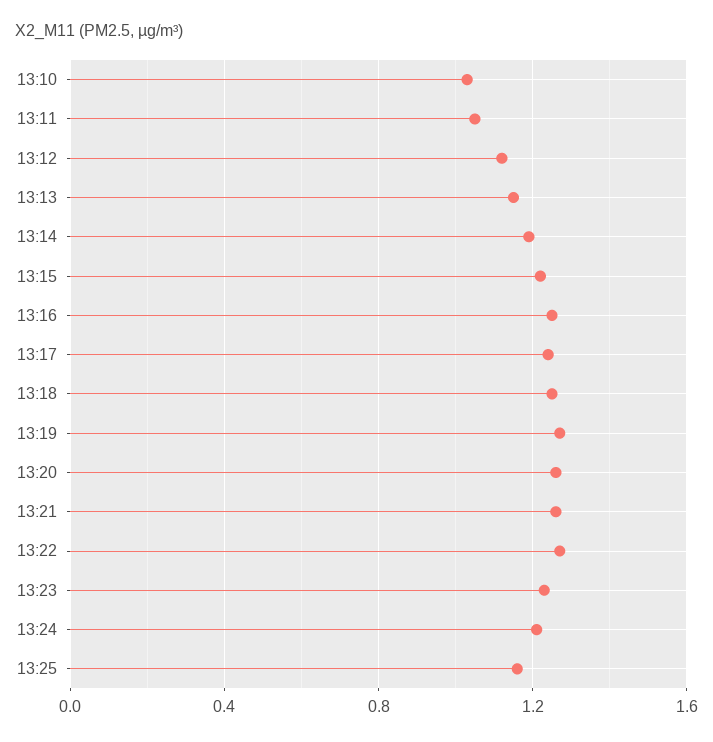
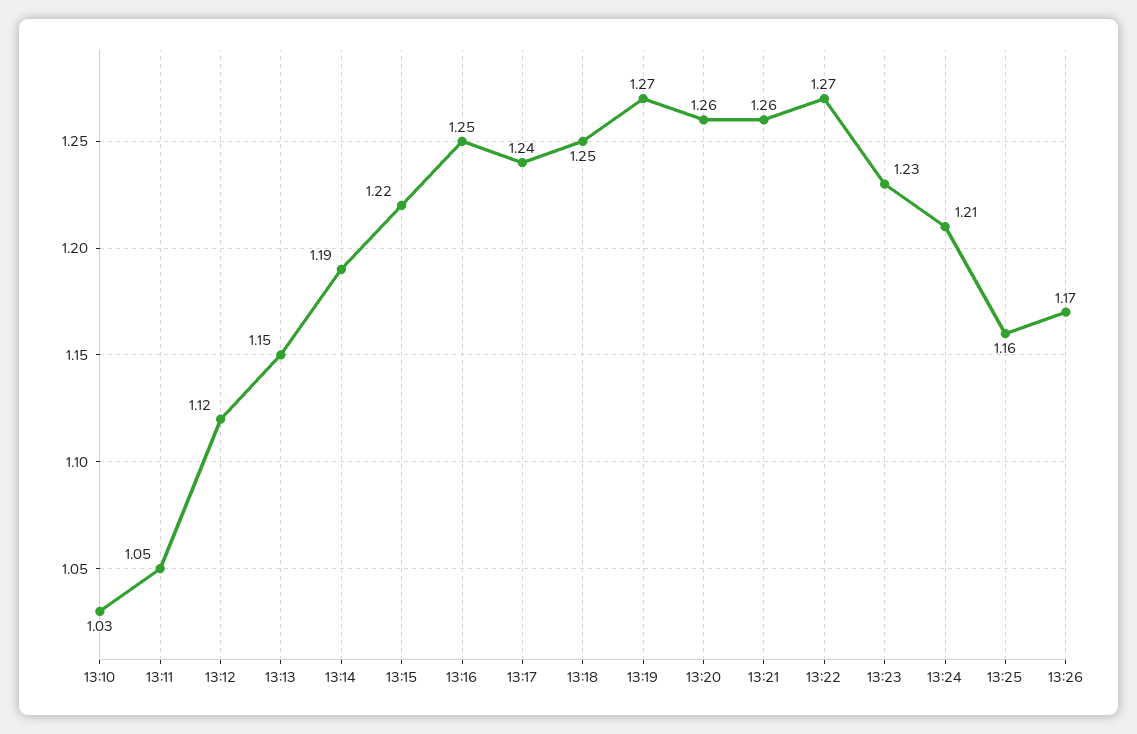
13:26: none -> 1.17

